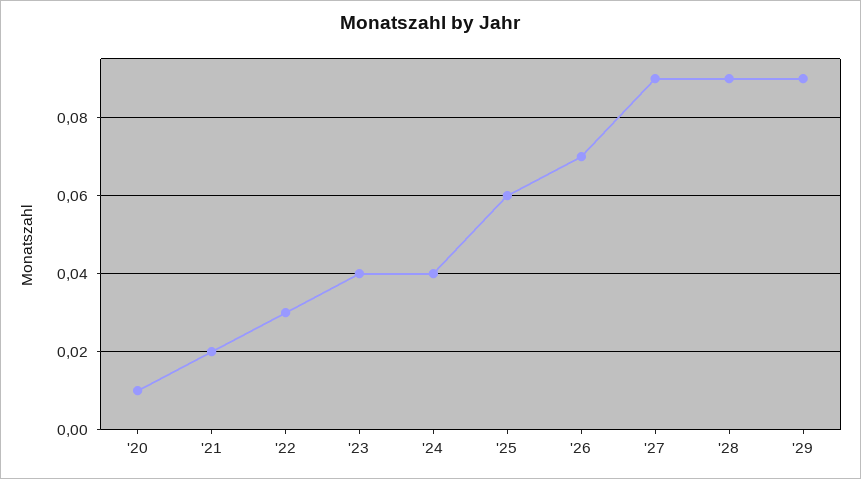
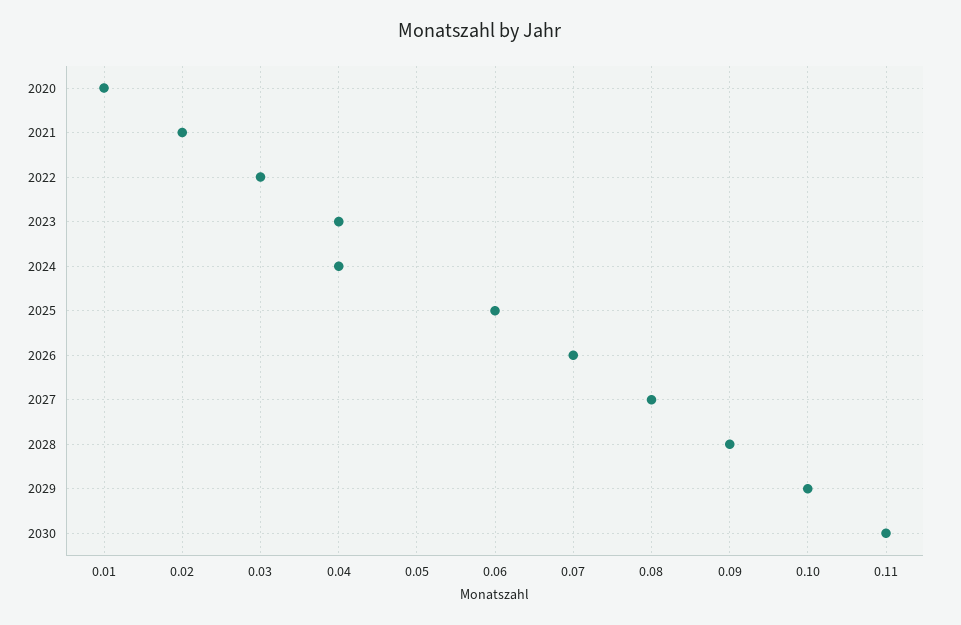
'27: 0.09 -> 0.08
'29: 0.09 -> 0.1
2030: none -> 0.11

